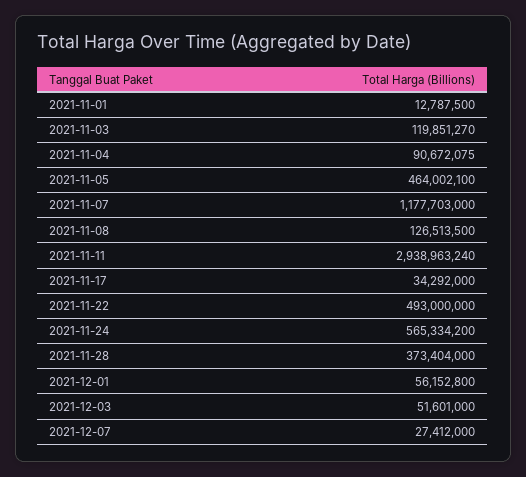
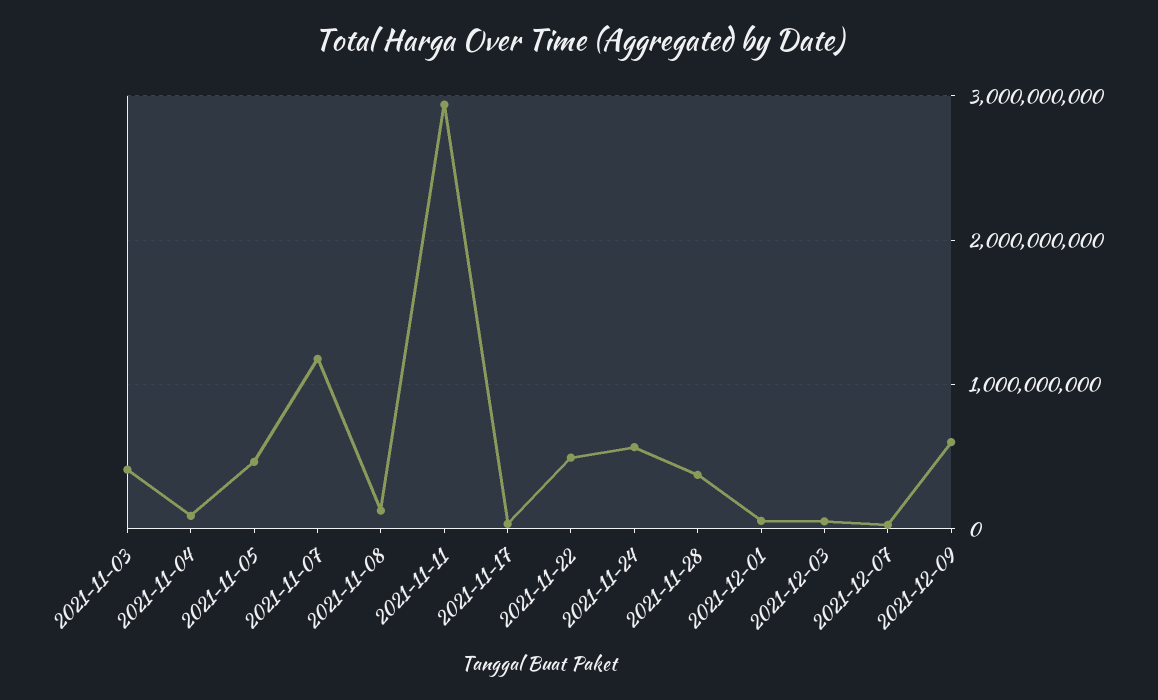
2021-11-01: 12787500 -> none
2021-11-03: 119851270 -> 400000000
2021-12-09: none -> 600000000

